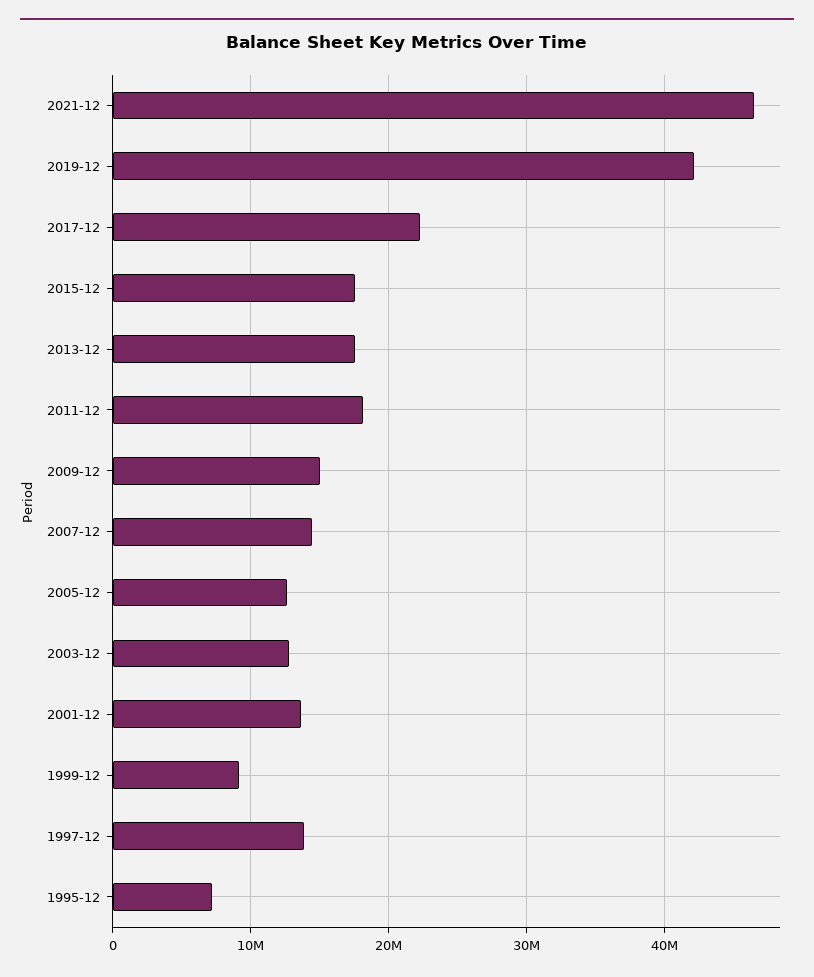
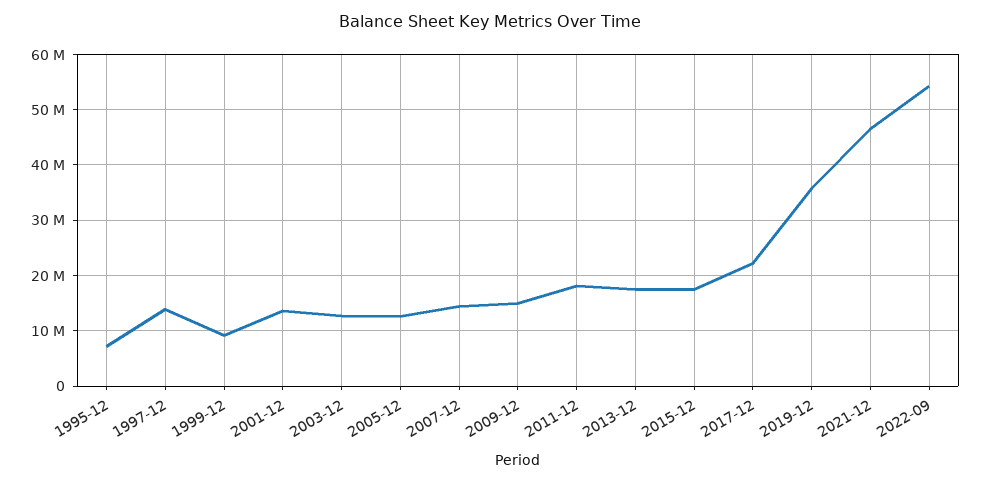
2019-12: 42000000 -> 36000000
2022-09: none -> 54000000

